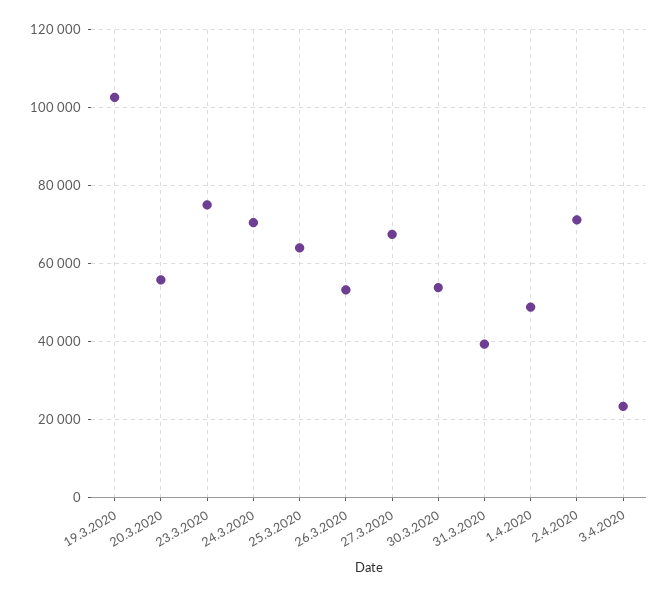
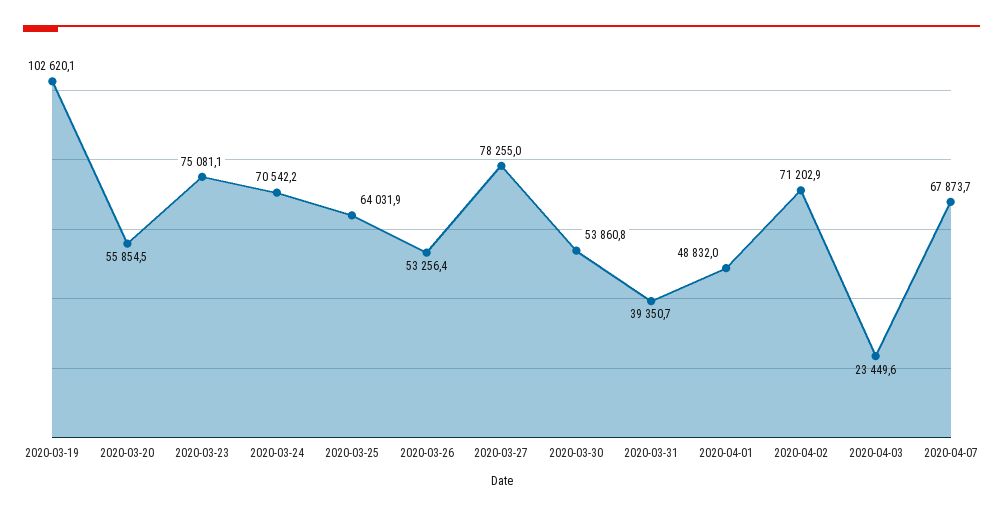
27.3.2020: 68000 -> 78255
2020-04-07: none -> 67873.7

